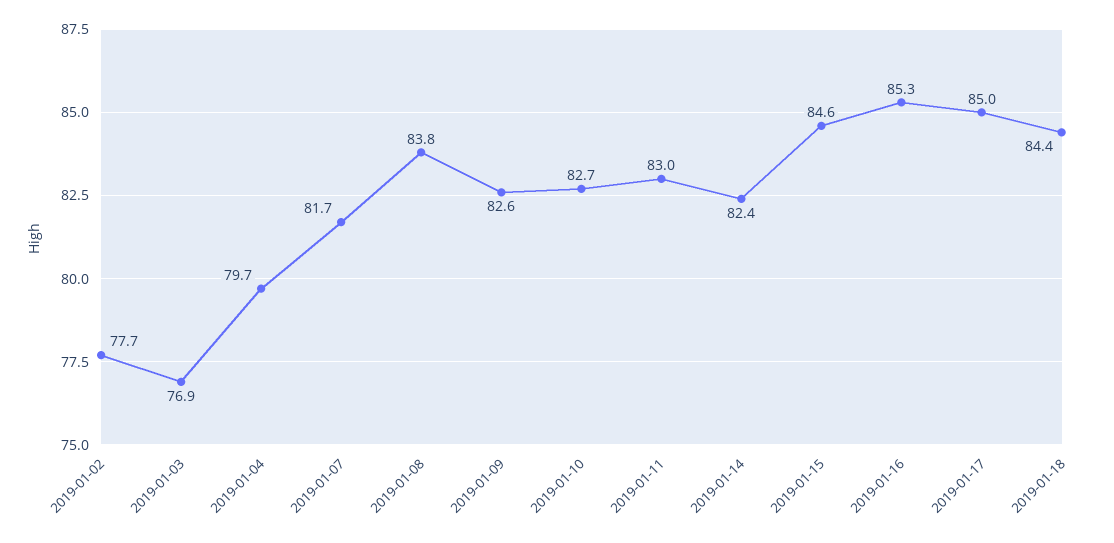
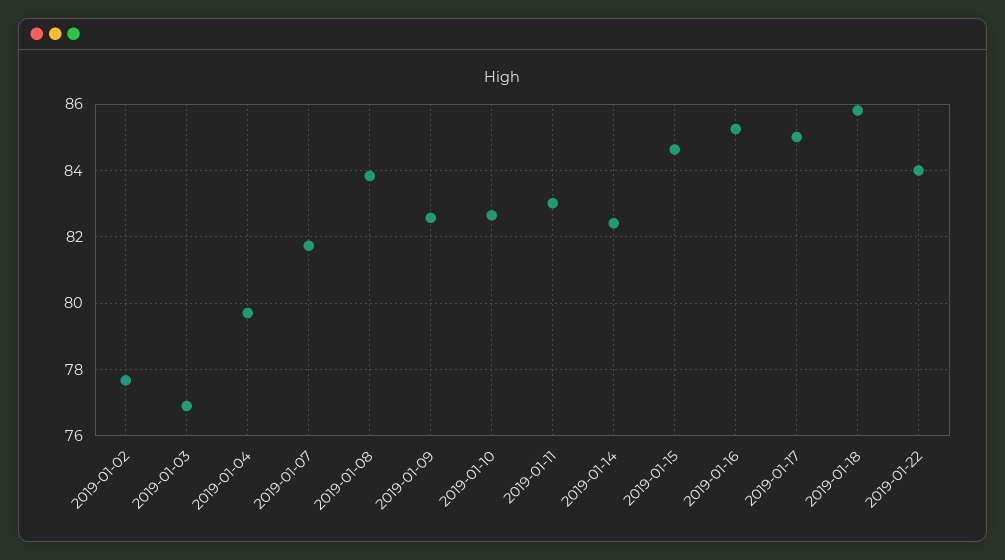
2019-01-18: 84.4 -> 85.8
2019-01-22: none -> 84

